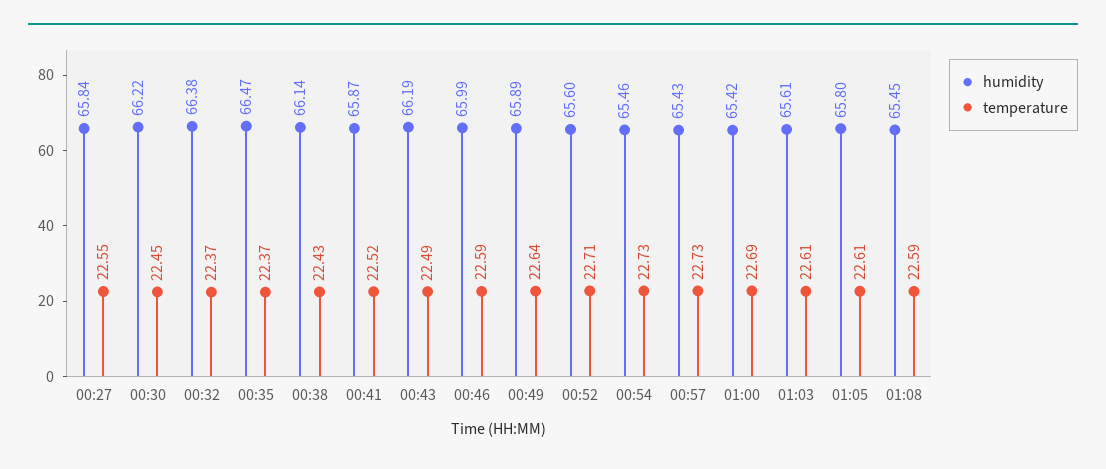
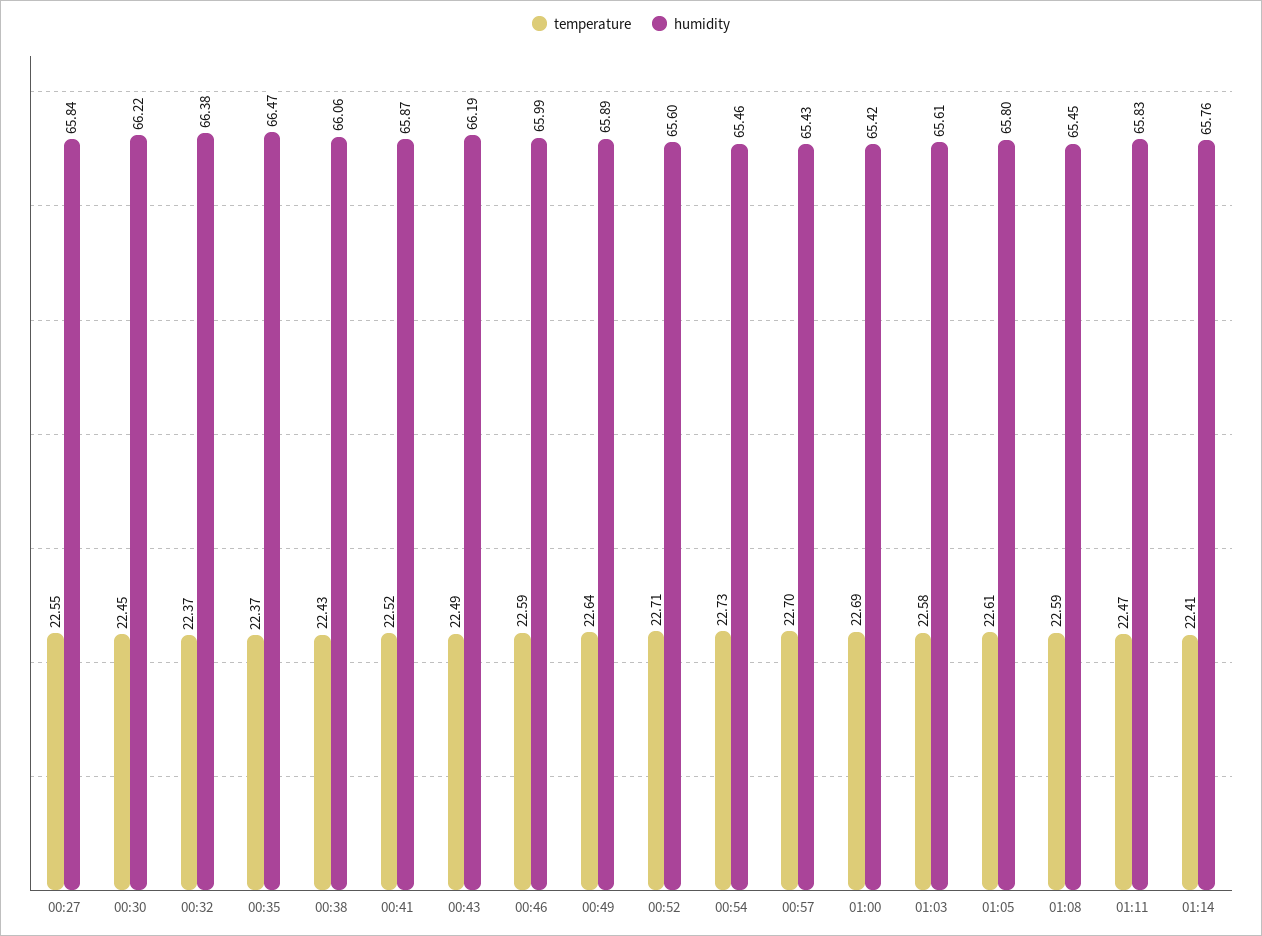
humidity, 00:38: 66.14 -> 66.06
temperature, 00:57: 22.73 -> 22.7
temperature, 01:03: 22.61 -> 22.58
temperature, 01:11: none -> 22.47
humidity, 01:11: none -> 65.83
temperature, 01:14: none -> 22.41
humidity, 01:14: none -> 65.76

